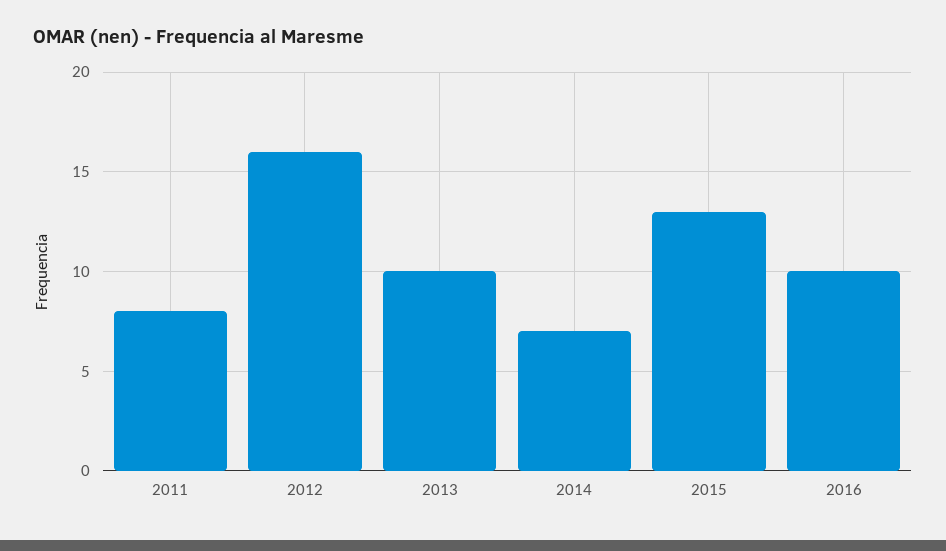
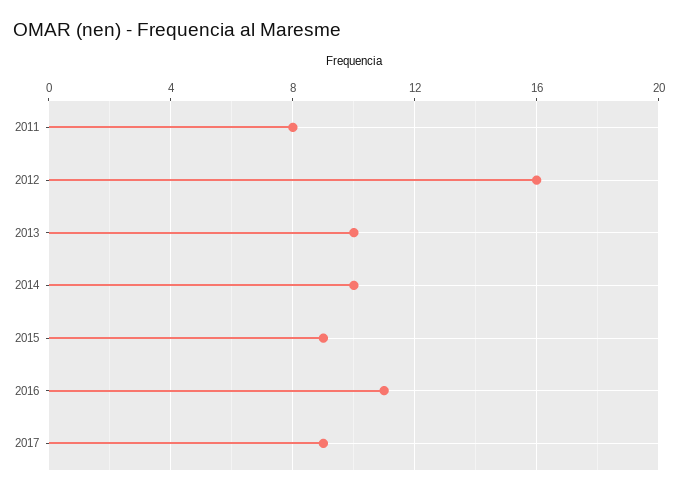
2014: 7 -> 10
2015: 13 -> 9
2016: 10 -> 11
2017: none -> 9

